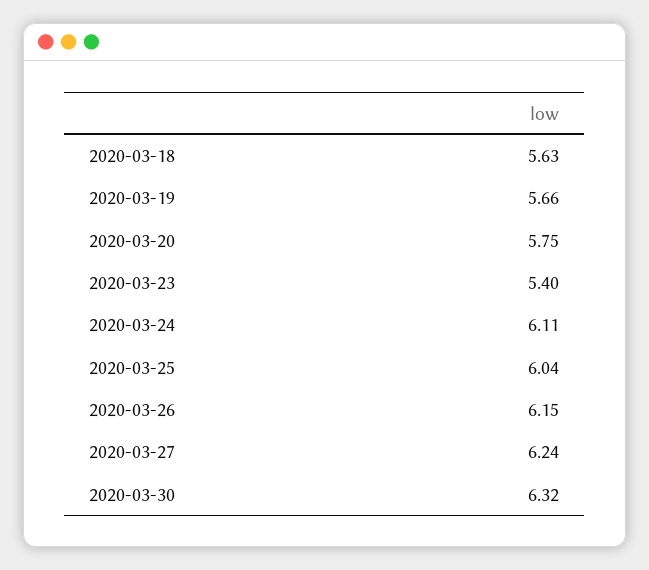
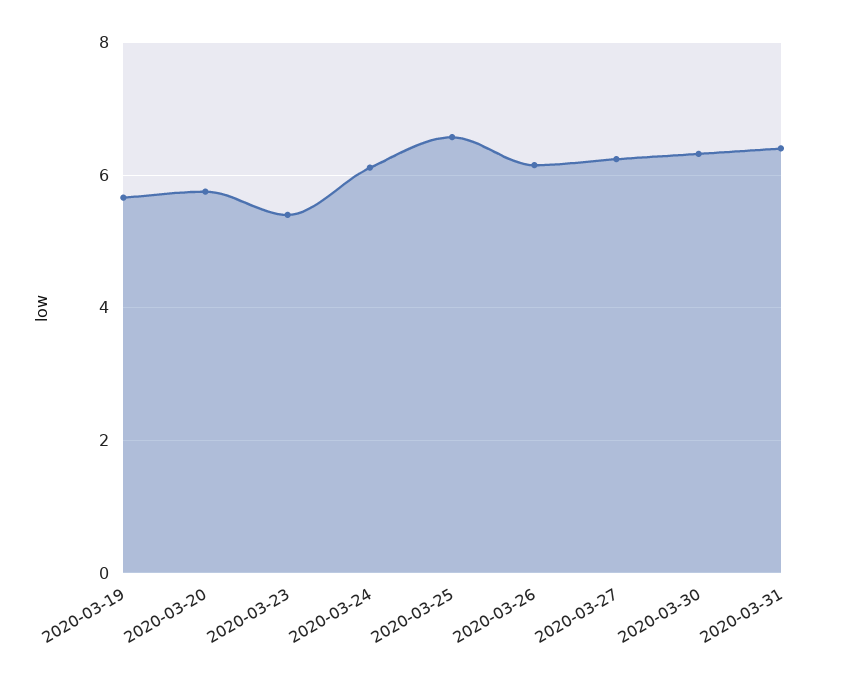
2020-03-18: 5.63 -> none
2020-03-25: 6.04 -> 6.6
2020-03-31: none -> 6.4

